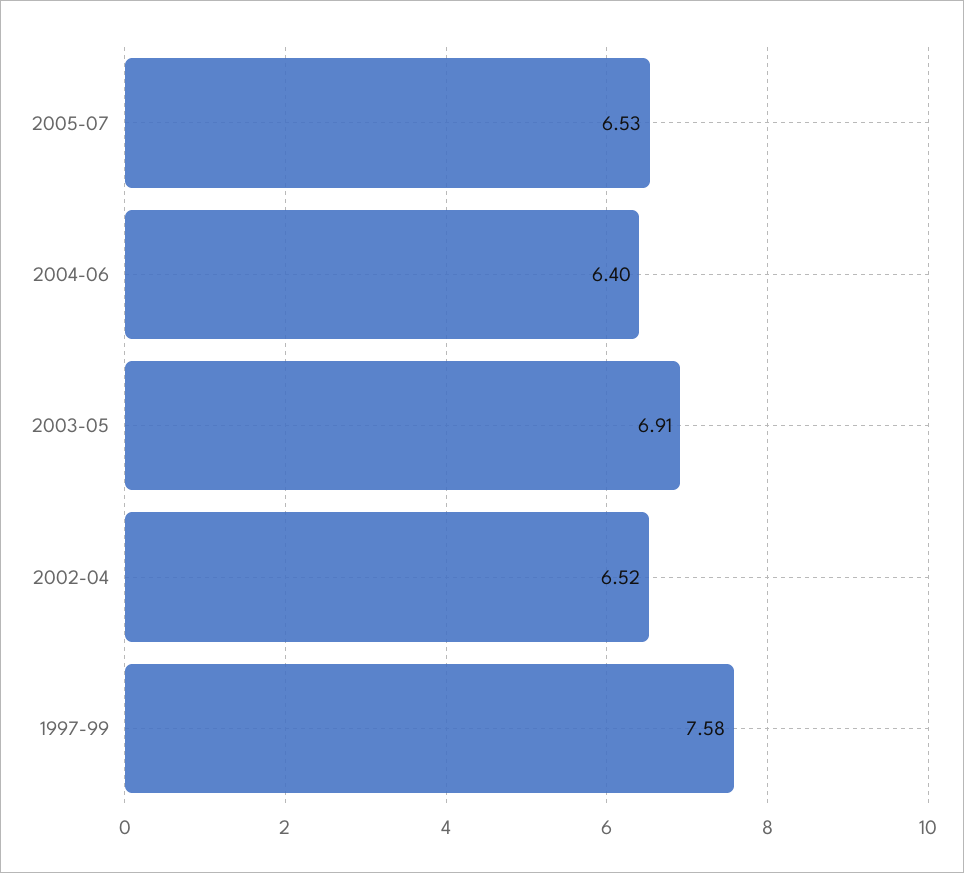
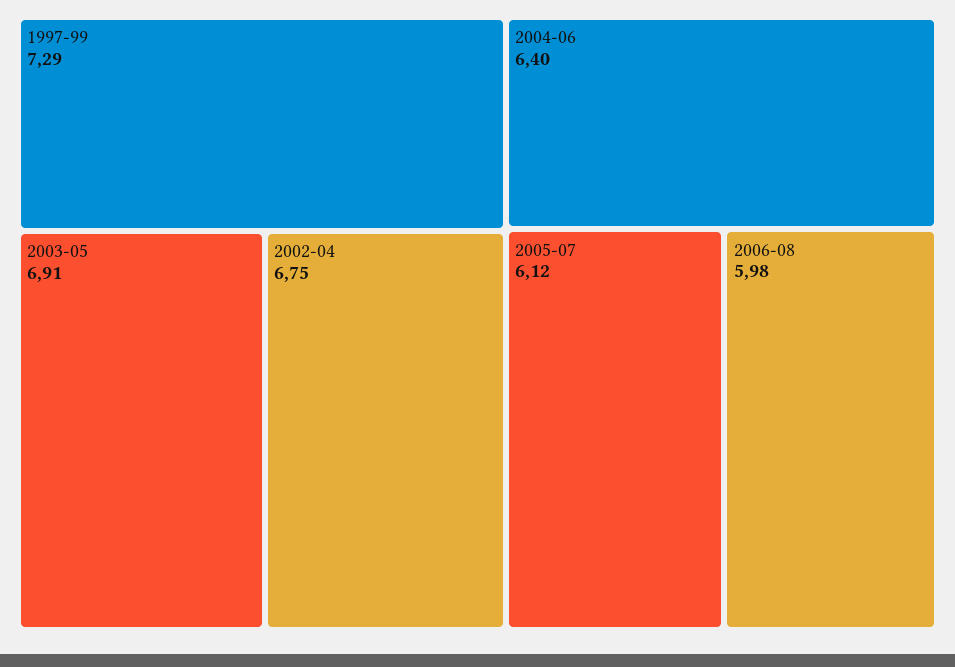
2005-07: 6.53 -> 6.12
2002-04: 6.52 -> 6.75
1997-99: 7.58 -> 7.29
2006-08: none -> 5.98

